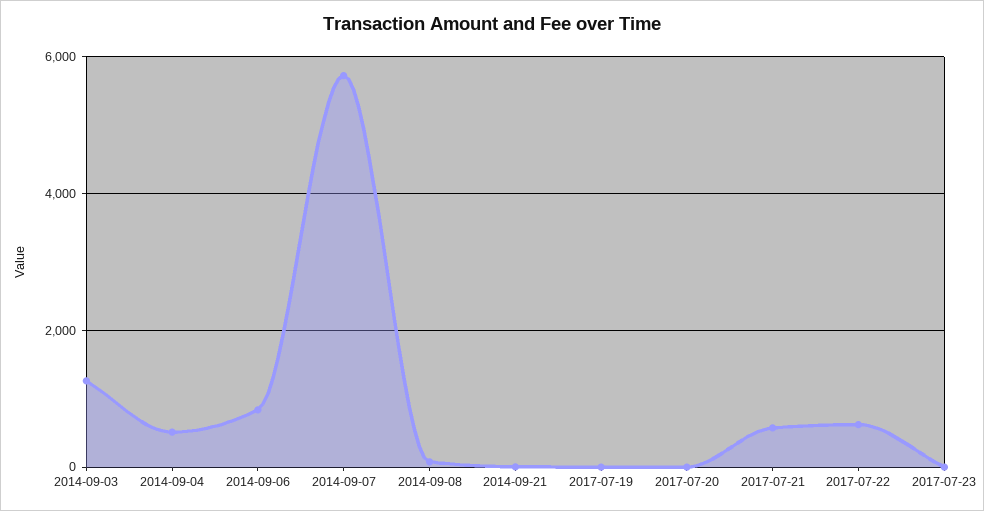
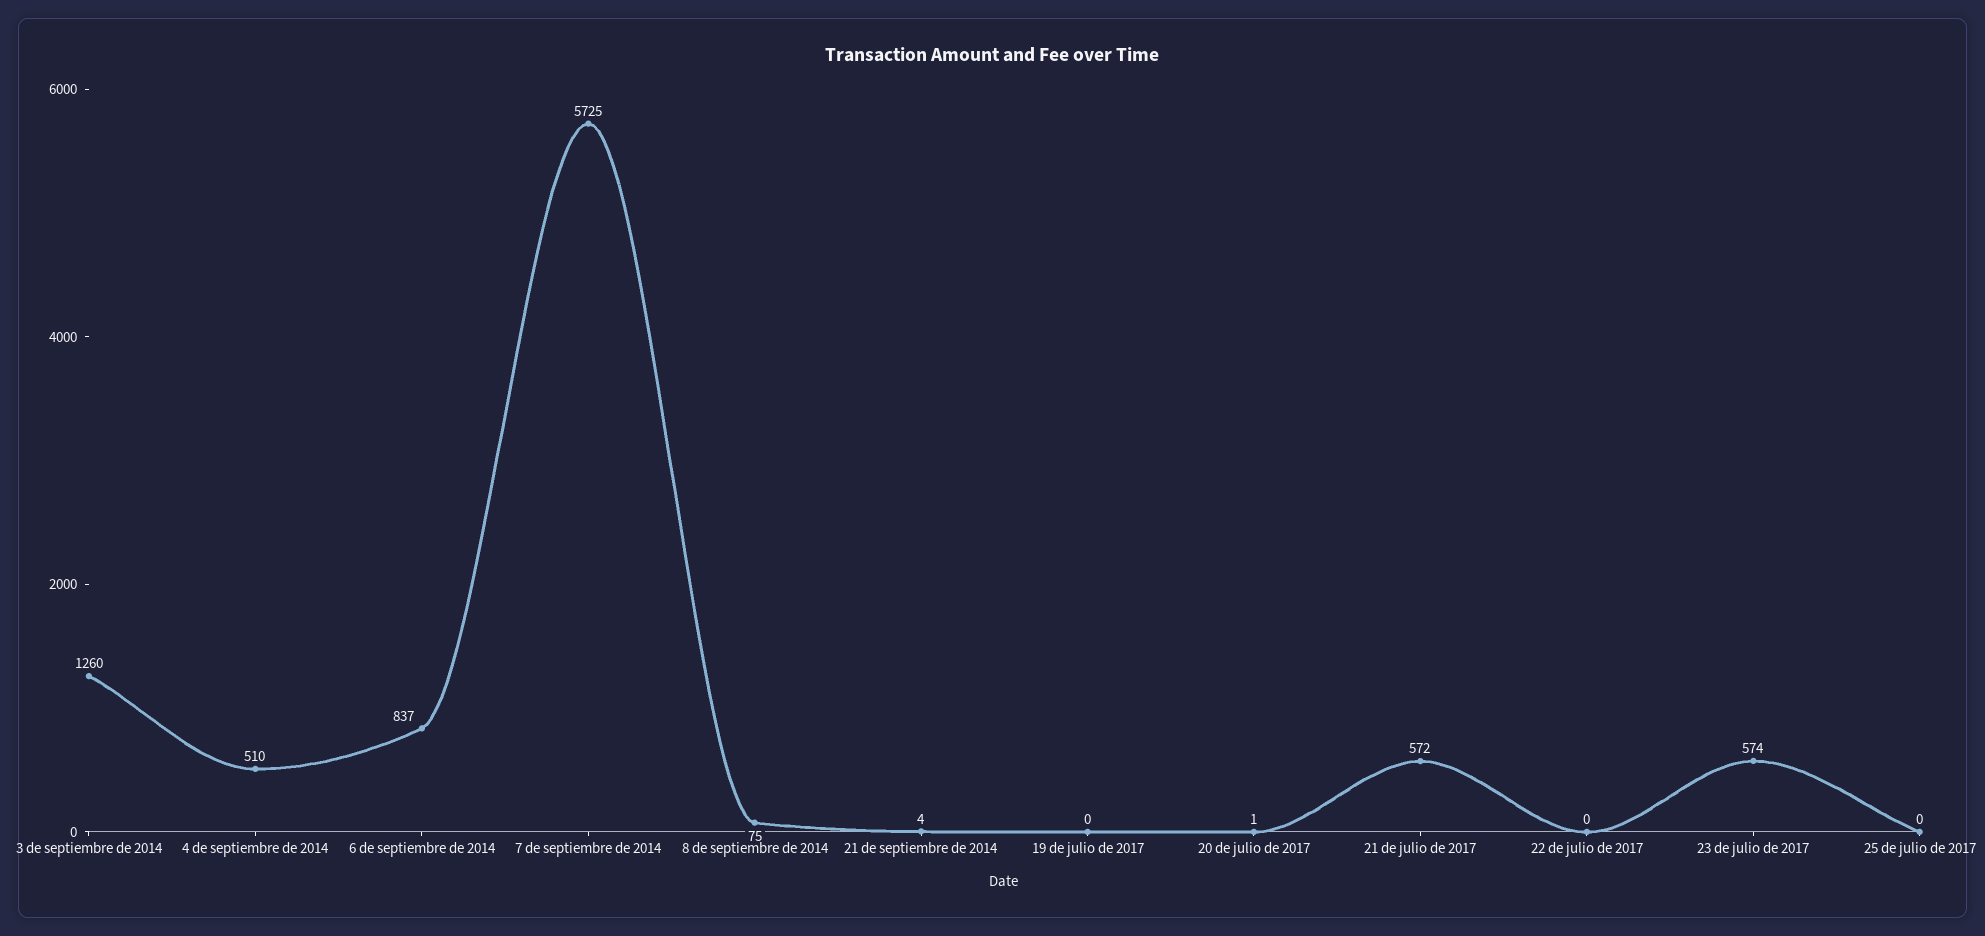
2017-07-22: 600 -> 0
2017-07-23: 0 -> 574
25 de julio de 2017: none -> 0

